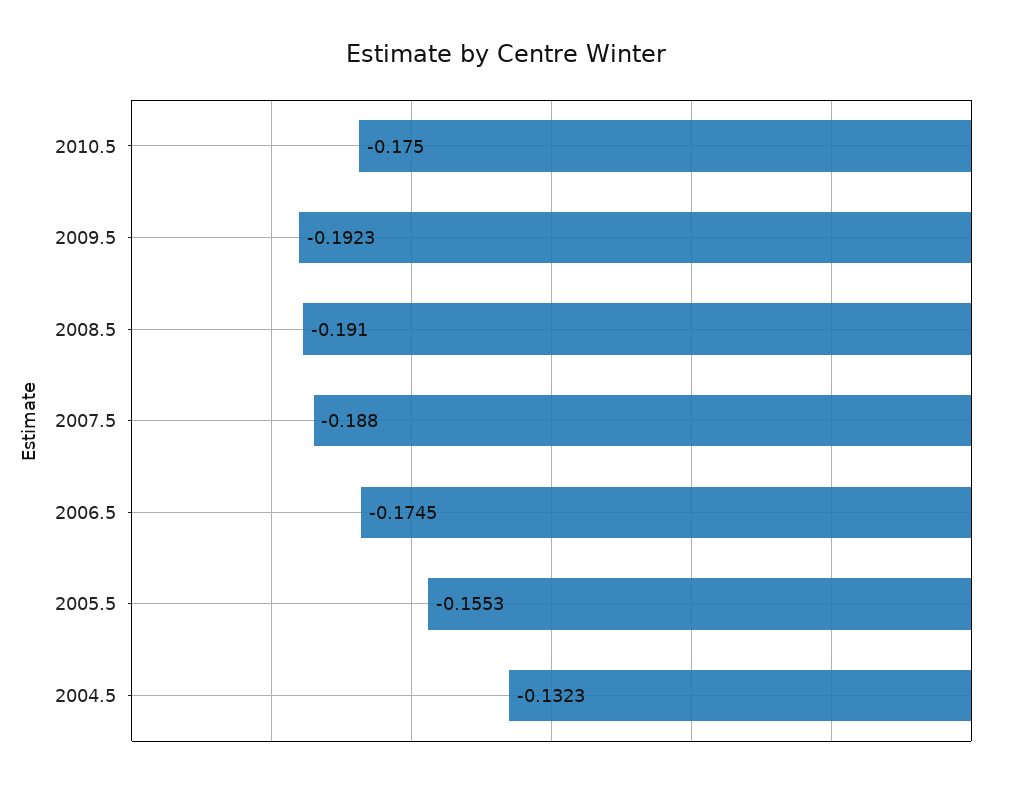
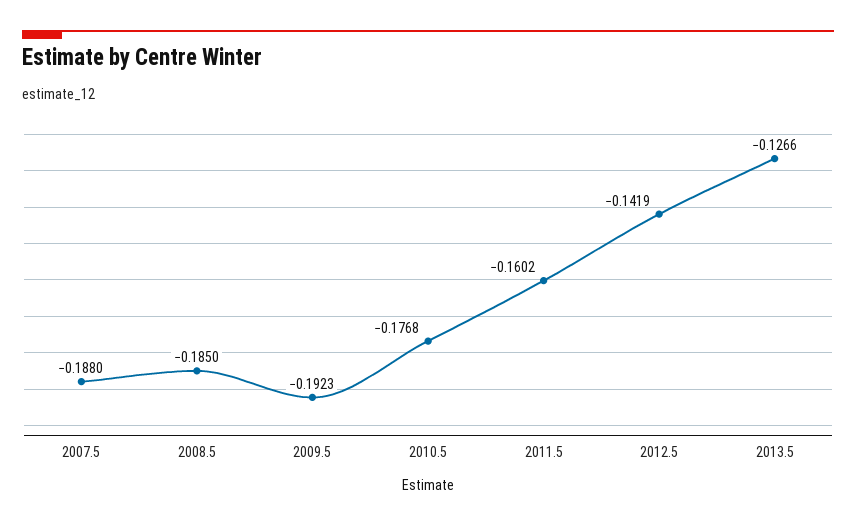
2010.5: -0.175 -> -0.1768
2008.5: -0.191 -> -0.185
2006.5: -0.1745 -> none
2005.5: -0.1553 -> none
2004.5: -0.1323 -> none
2011.5: none -> -0.1602
2012.5: none -> -0.1419
2013.5: none -> -0.1266

